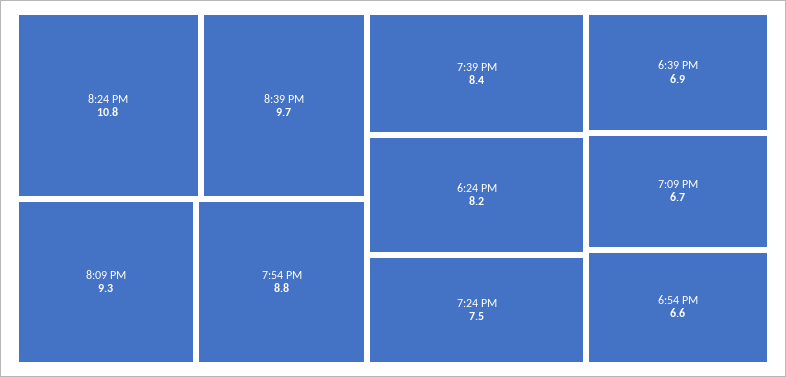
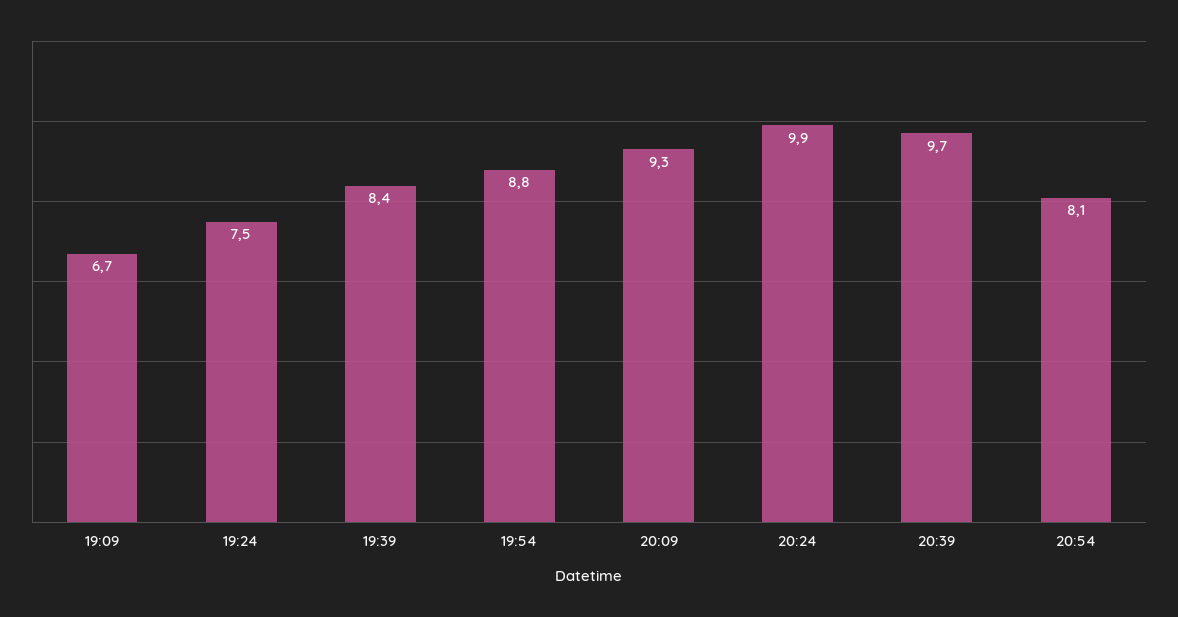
8:24 PM: 10.8 -> 9.9
6:24 PM: 8.2 -> none
6:39 PM: 6.9 -> none
6:54 PM: 6.6 -> none
20:54: none -> 8.1

